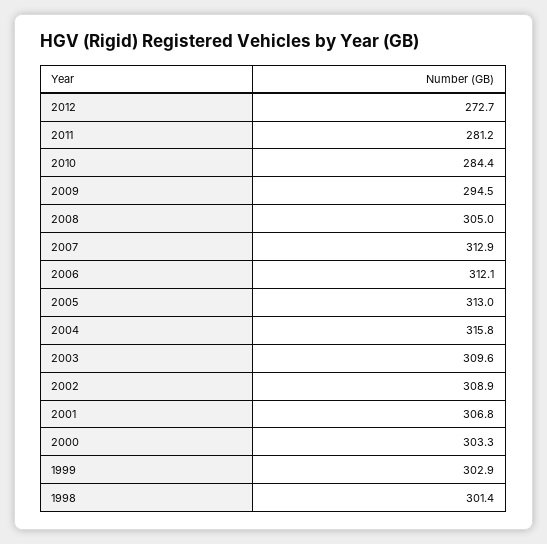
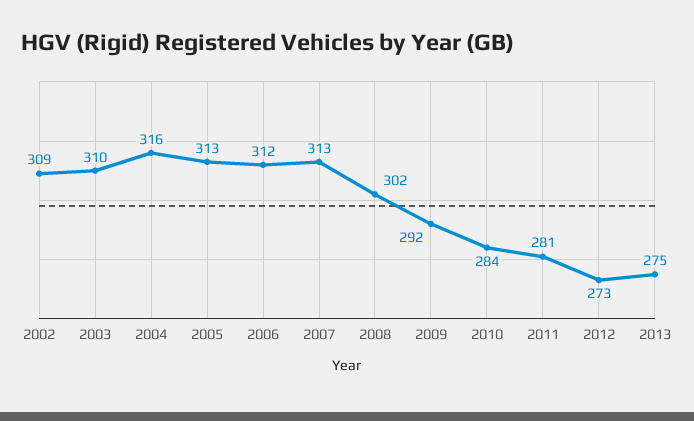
2009: 294.5 -> 292
2008: 305 -> 302
2001: 306.8 -> none
2000: 303.3 -> none
1999: 302.9 -> none
1998: 301.4 -> none
2013: none -> 275

